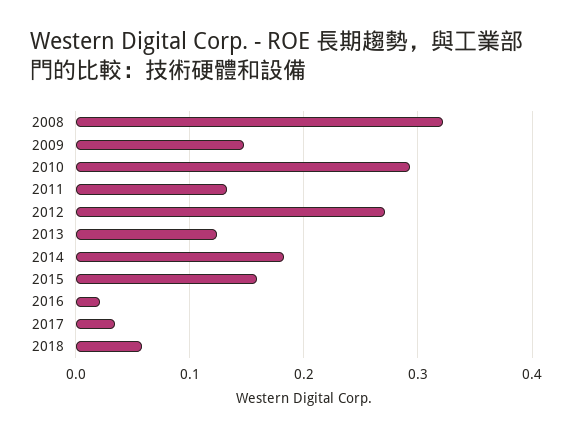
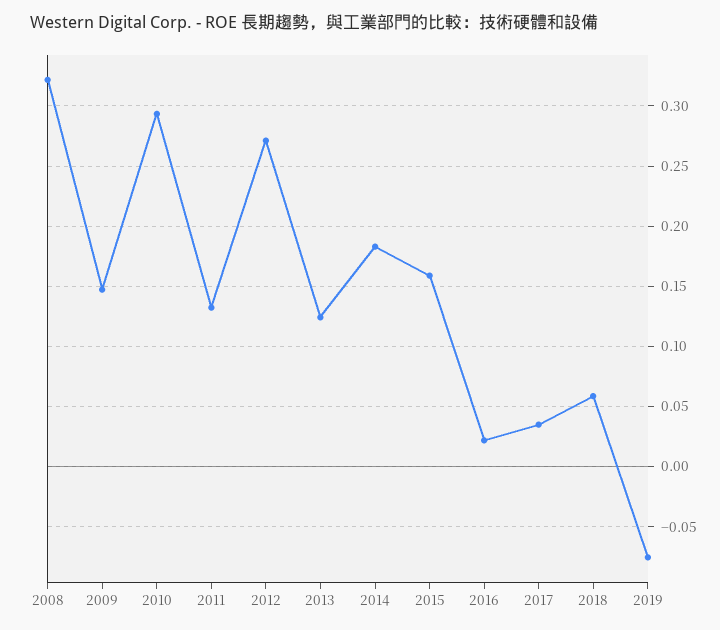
2019: none -> -0.075

